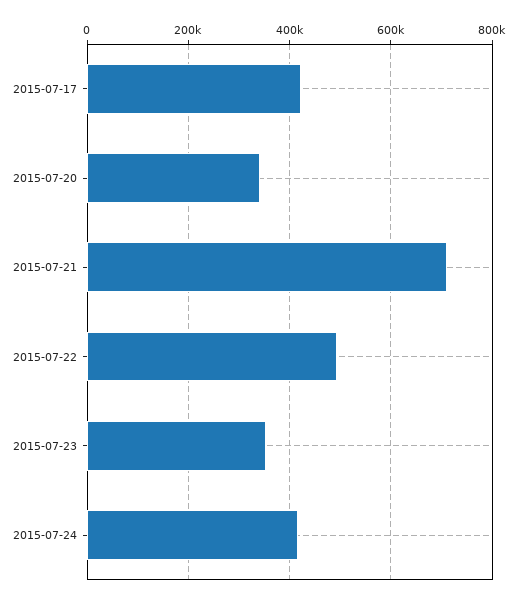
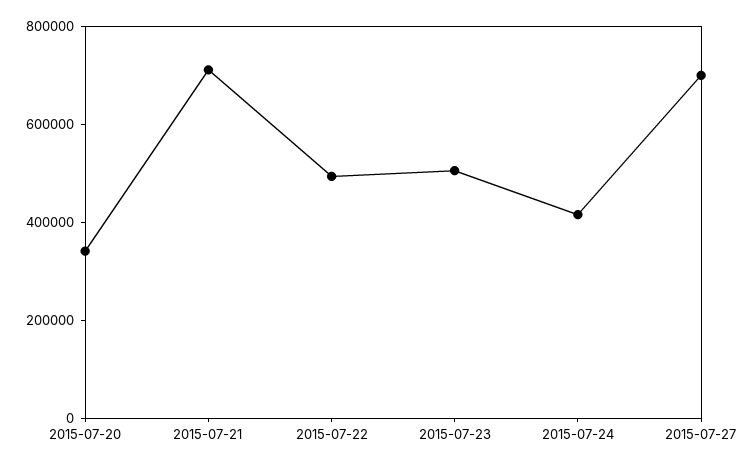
2015-07-17: 420000 -> none
2015-07-23: 360000 -> 500000
2015-07-27: none -> 700000

